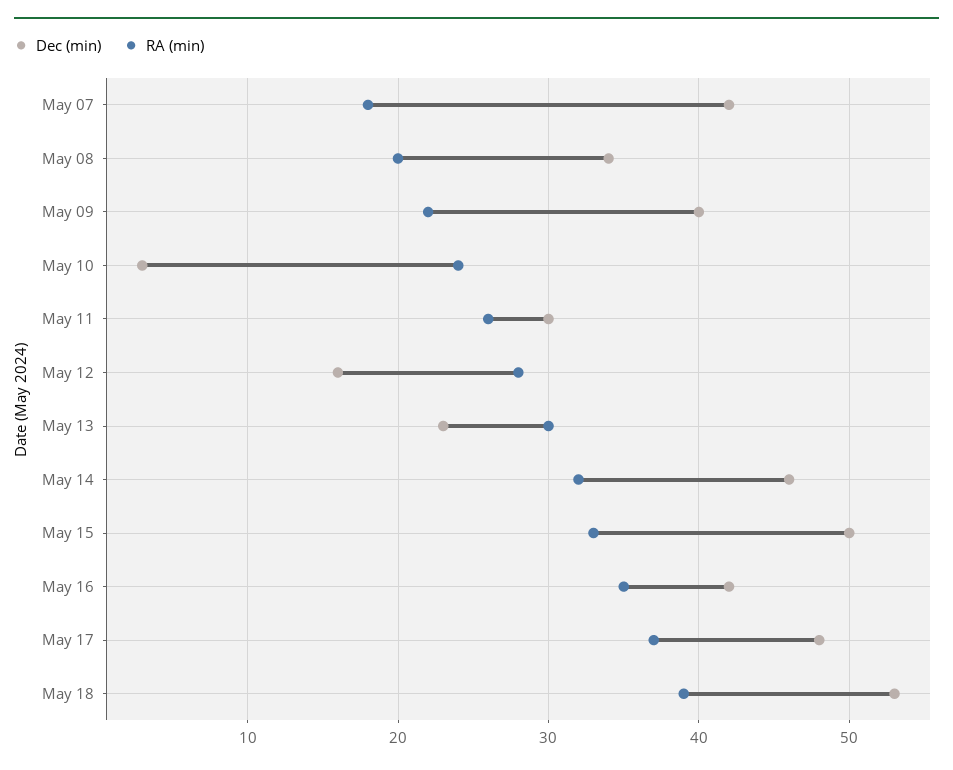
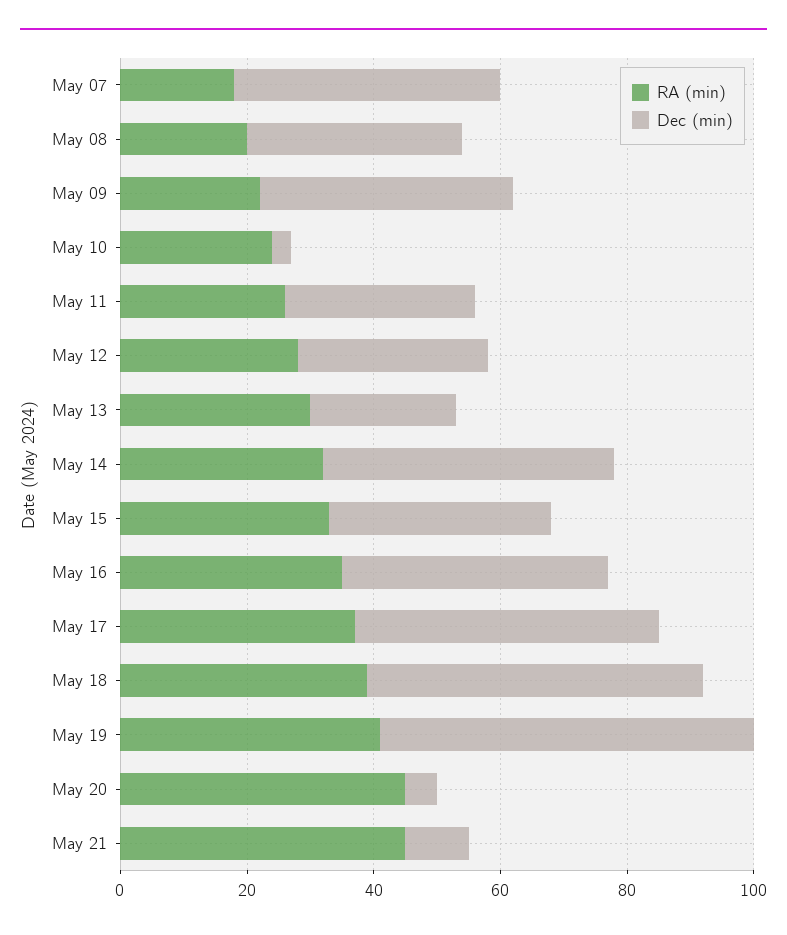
Dec (min), May 12: 16 -> 30
Dec (min), May 15: 50 -> 35
RA (min), May 19: none -> 40
Dec (min), May 19: none -> 60
RA (min), May 20: none -> 45
Dec (min), May 20: none -> 5
RA (min), May 21: none -> 45
Dec (min), May 21: none -> 10

